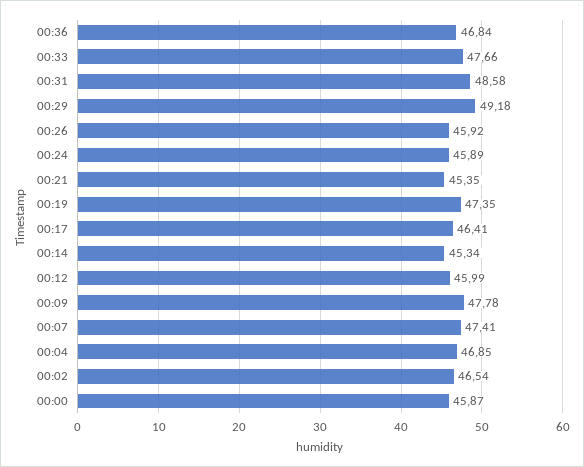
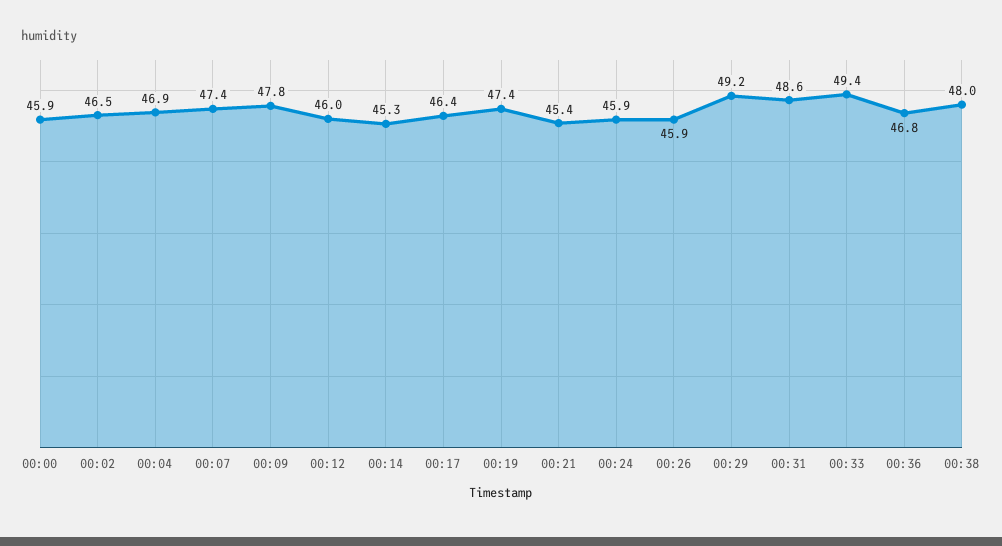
00:33: 47.66 -> 49.4
00:38: none -> 48

